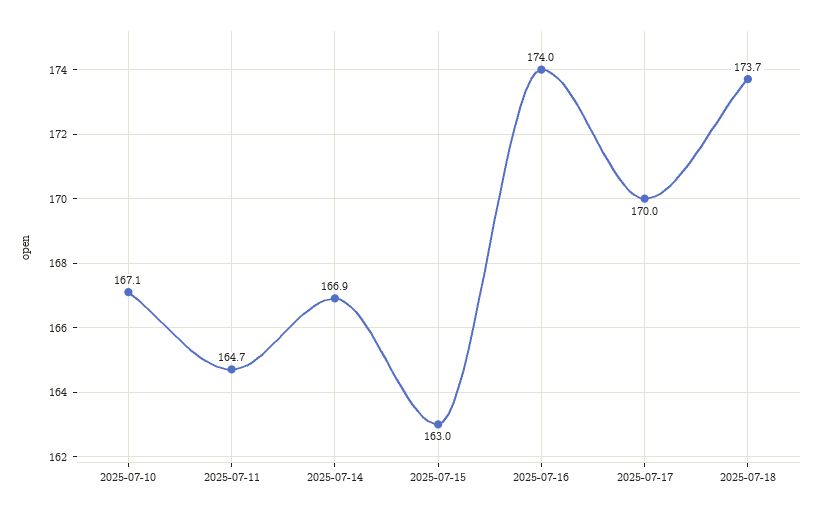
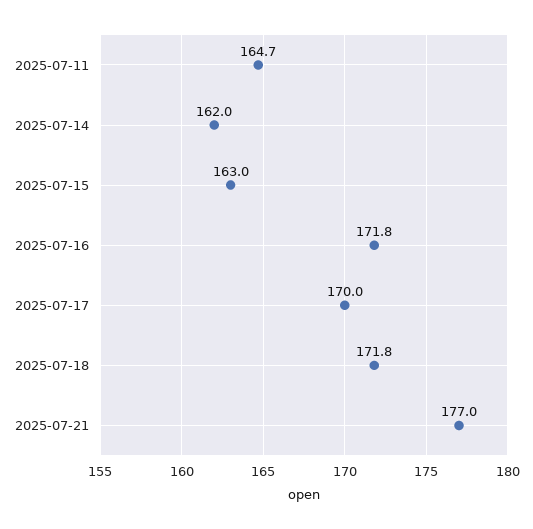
2025-07-10: 167.1 -> none
2025-07-14: 166.9 -> 162
2025-07-16: 174 -> 171.8
2025-07-18: 173.7 -> 171.8
2025-07-21: none -> 177

